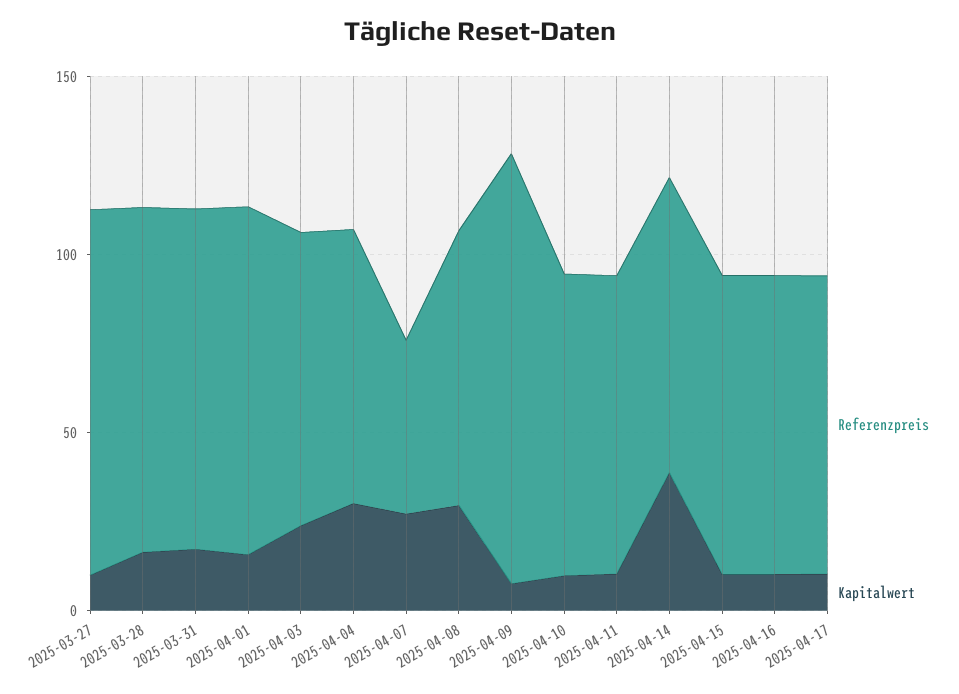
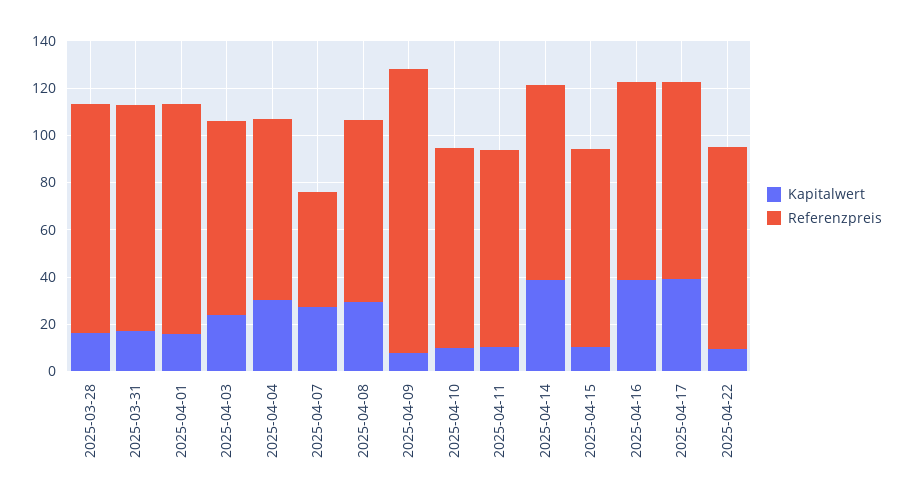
Referenzpreis, 2025-03-27: 100 -> none
Kapitalwert, 2025-03-27: 10 -> none
Kapitalwert, 2025-04-16: 10 -> 40
Kapitalwert, 2025-04-17: 10 -> 40
Kapitalwert, 2025-04-22: none -> 10
Referenzpreis, 2025-04-22: none -> 85

